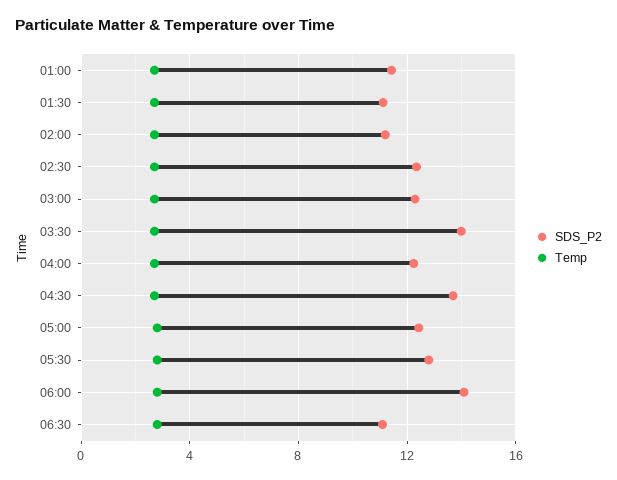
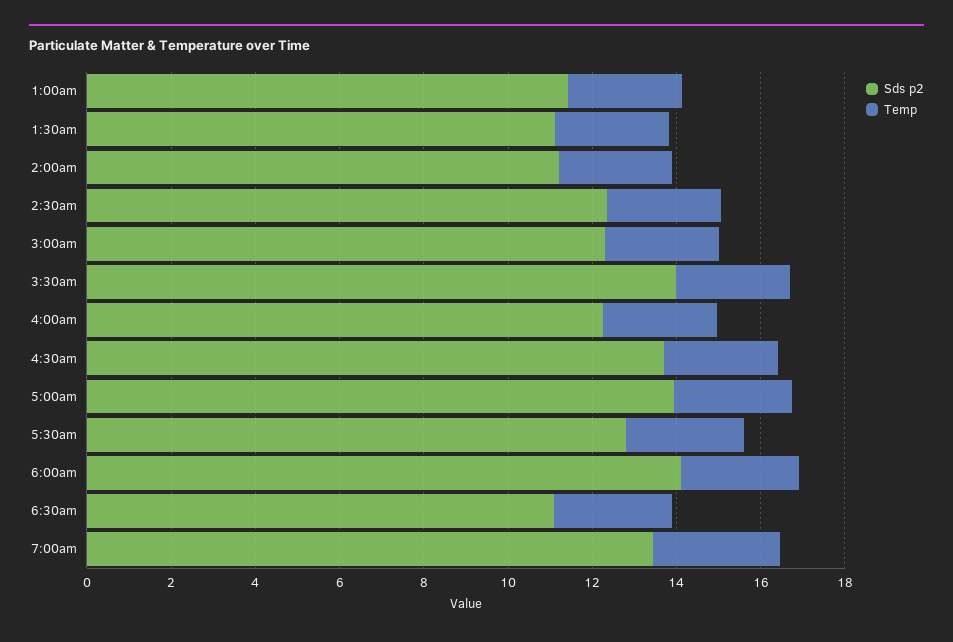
SDS_P2, 05:00: 12.5 -> 14
SDS_P2, 7:00am: none -> 13.5
Temp, 7:00am: none -> 3

